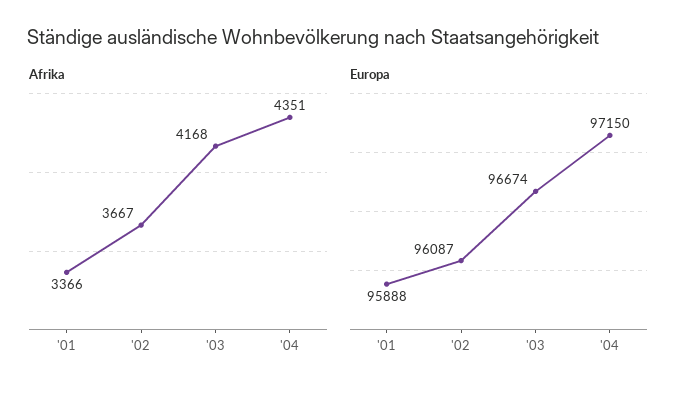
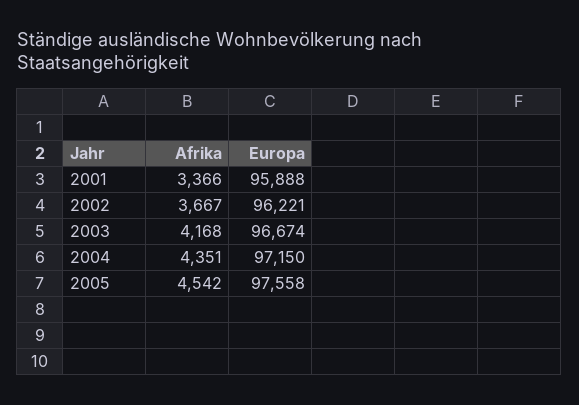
Europa, '02: 96087 -> 96221
Afrika, 2005: none -> 4542
Europa, 2005: none -> 97558

